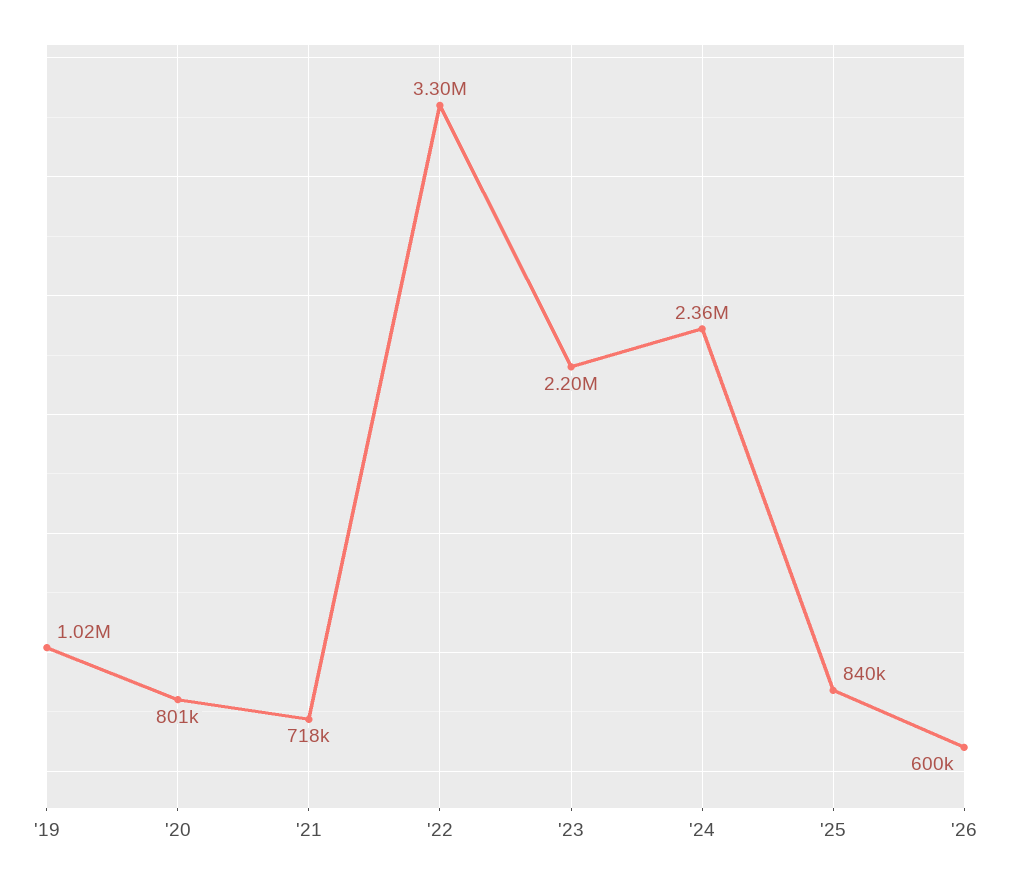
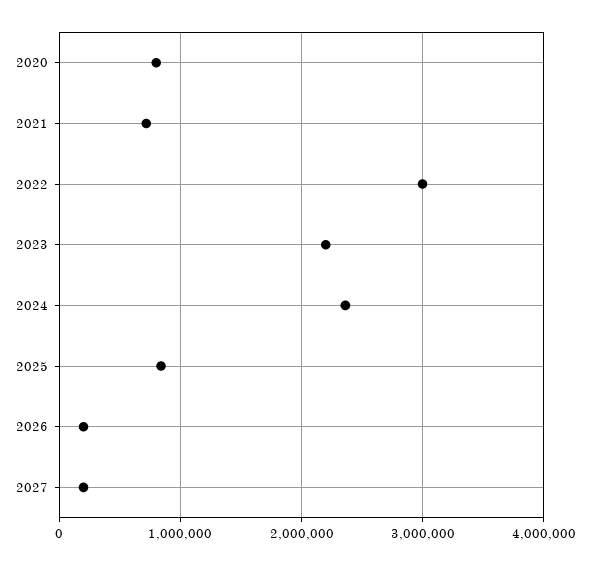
'19: 1020000 -> none
'22: 3300000 -> 3000000
'26: 600000 -> 200000
2027: none -> 200000

